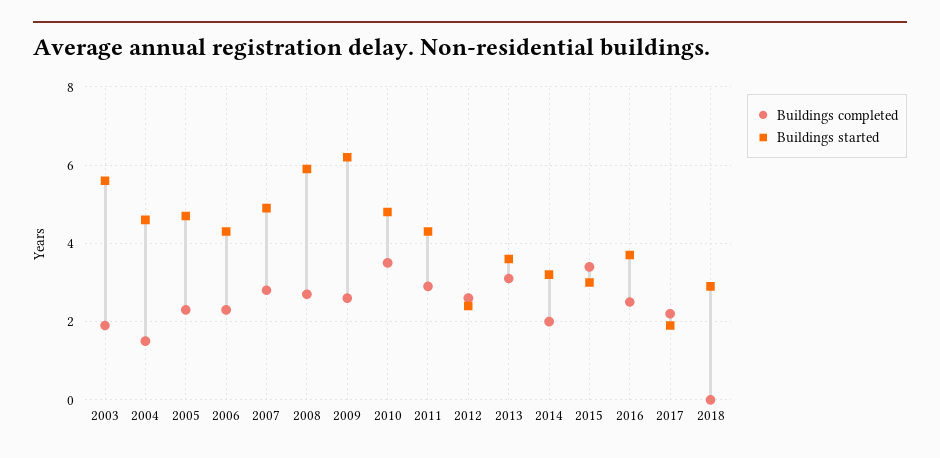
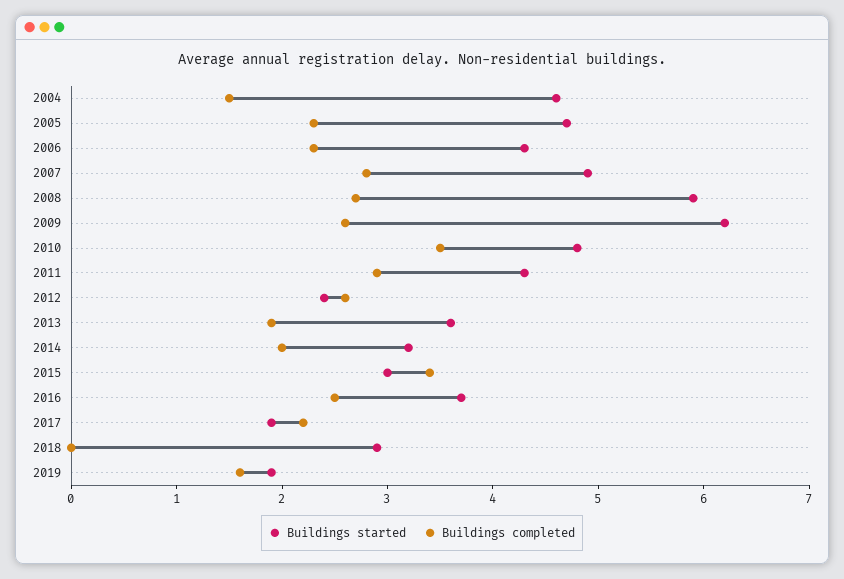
Buildings completed, 2003: 2 -> none
Buildings started, 2003: 5.5 -> none
Buildings completed, 2013: 3 -> 1.9
Buildings started, 2019: none -> 1.9
Buildings completed, 2019: none -> 1.6

